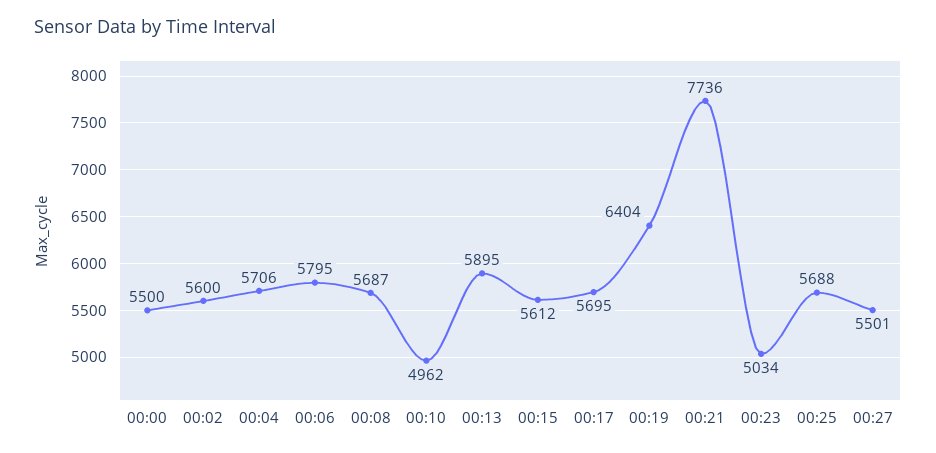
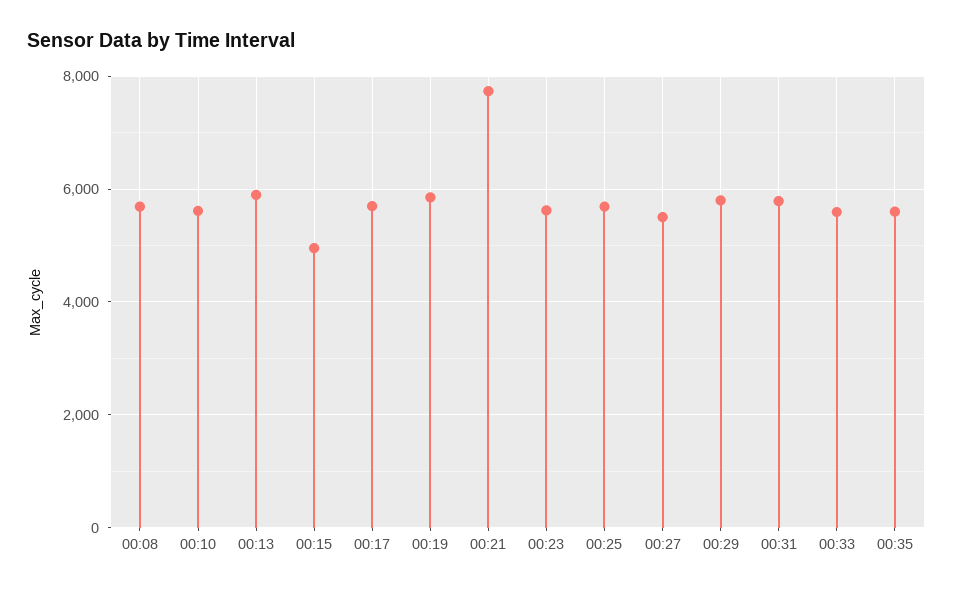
00:00: 5500 -> none
00:02: 5600 -> none
00:04: 5706 -> none
00:06: 5795 -> none
00:10: 4962 -> 5600
00:15: 5612 -> 5000
00:19: 6404 -> 5800
00:23: 5034 -> 5600
00:29: none -> 5800
00:31: none -> 5800
00:33: none -> 5600
00:35: none -> 5600

